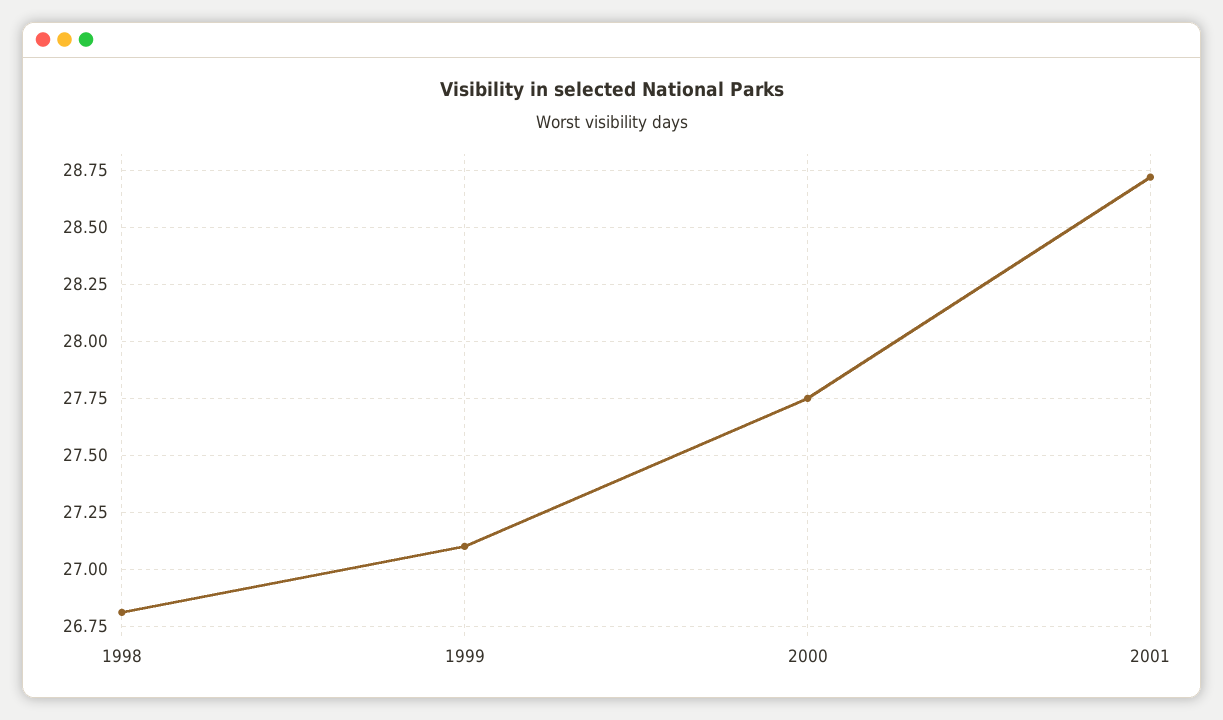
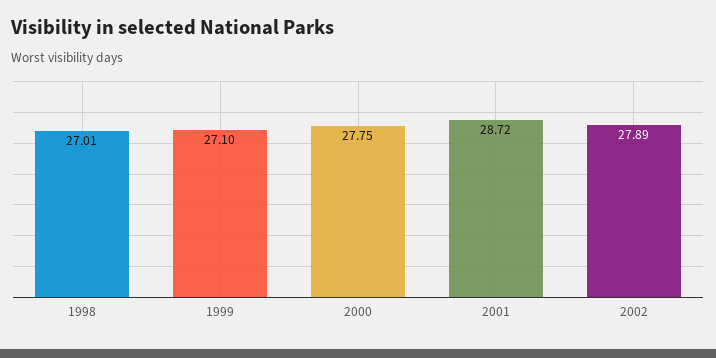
1998: 26.8 -> 27.01
2002: none -> 27.89

